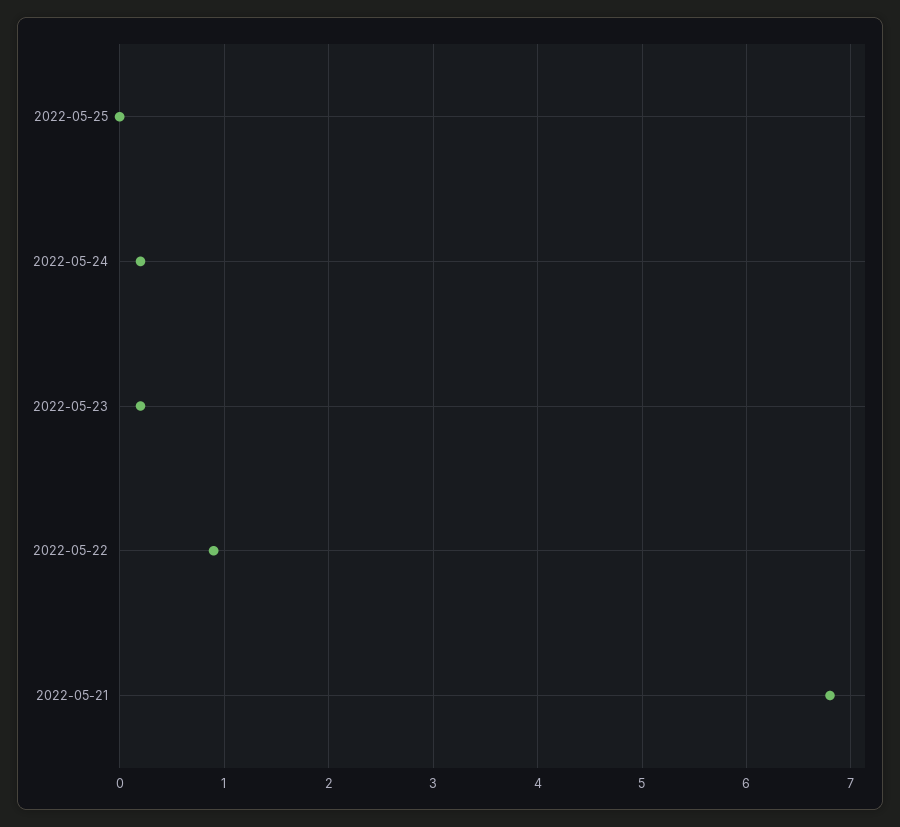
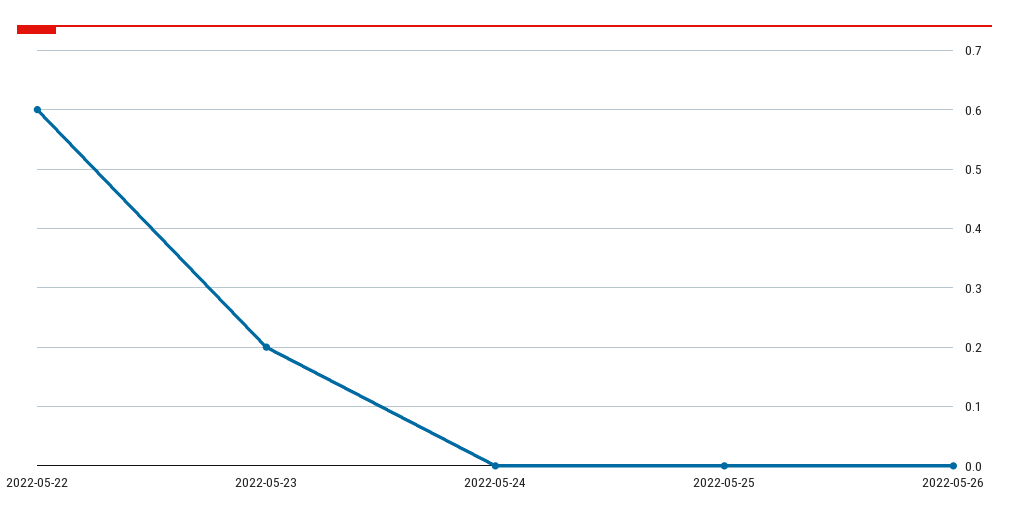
2022-05-24: 0.2 -> 0
2022-05-22: 0.9 -> 0.6
2022-05-21: 6.8 -> none
2022-05-26: none -> 0

